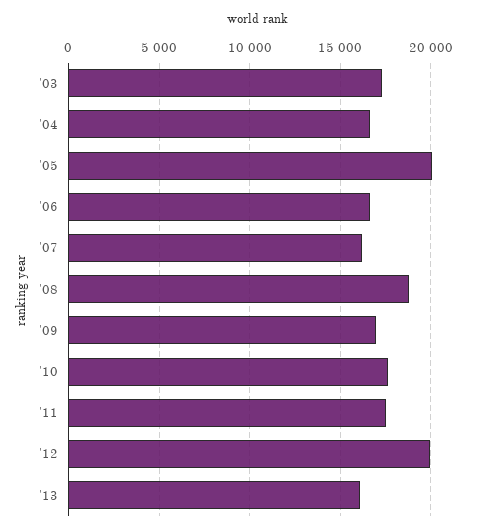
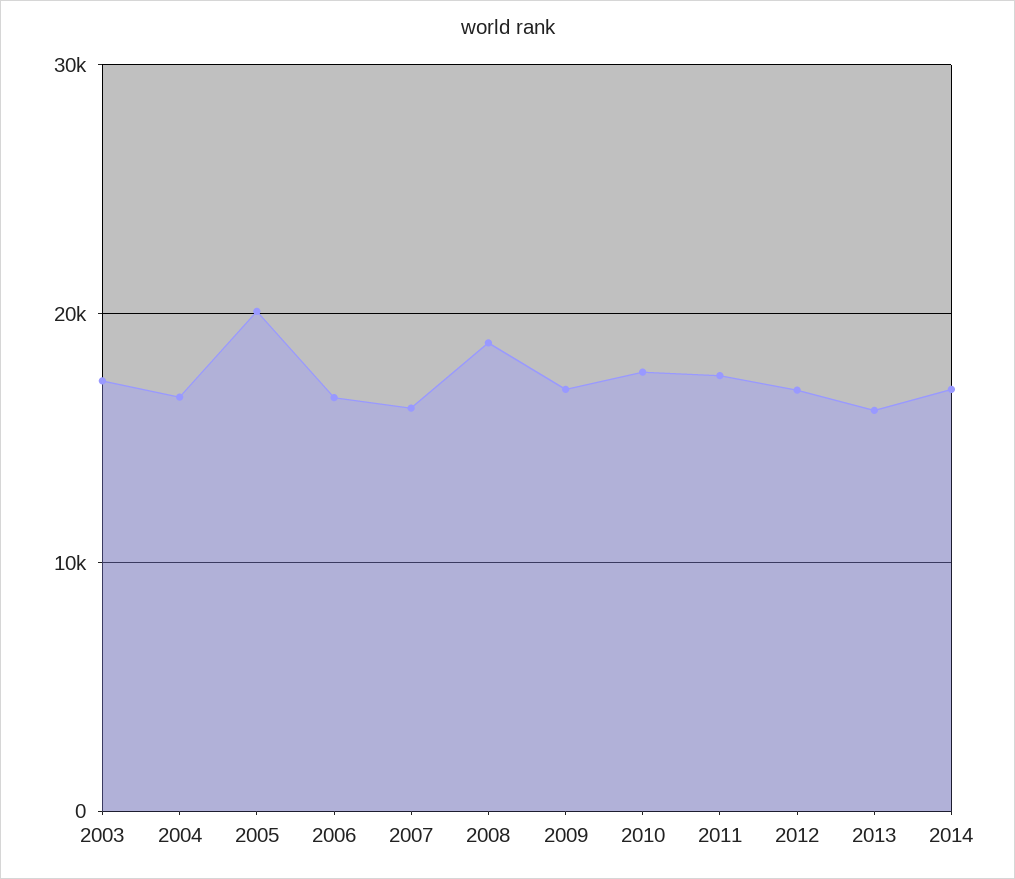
'12: 20000 -> 17000
2014: none -> 17000

